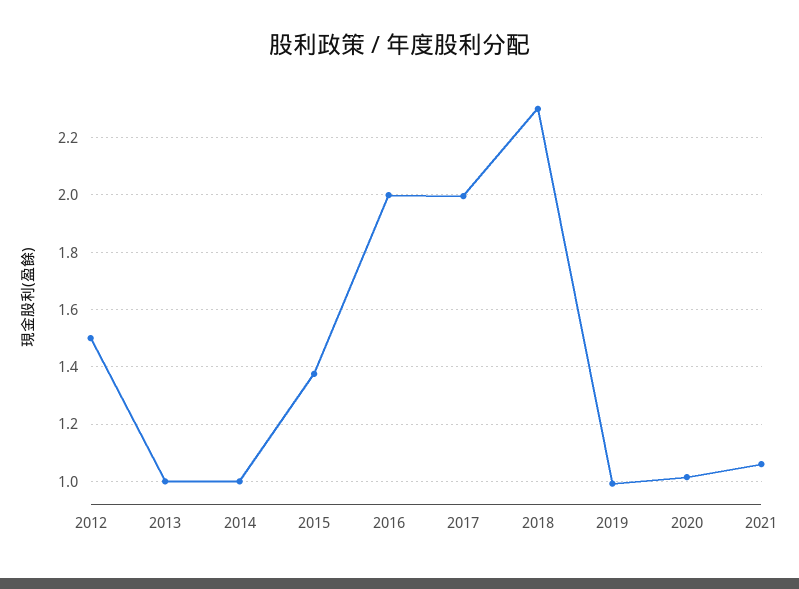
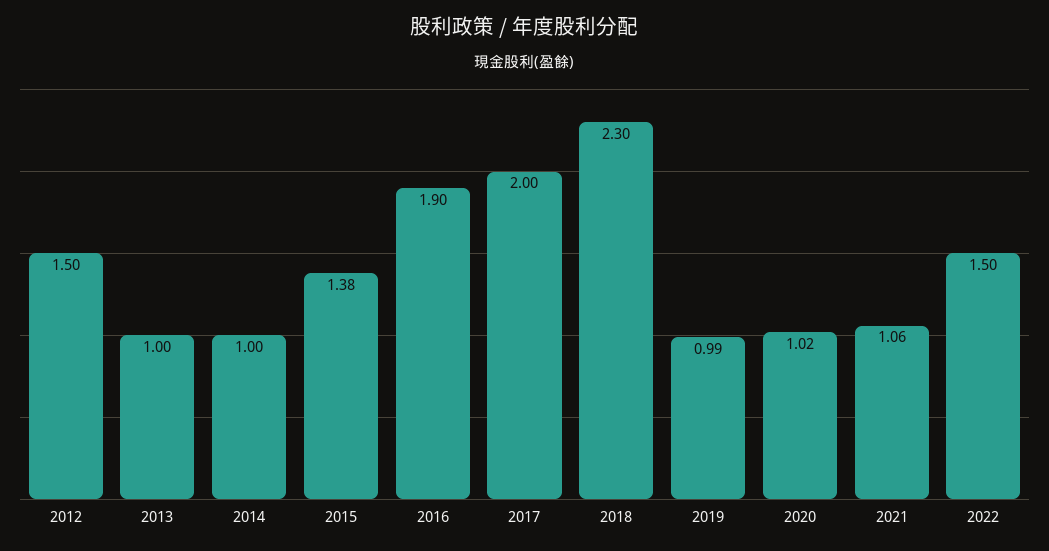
2016: 2 -> 1.9
2022: none -> 1.5

